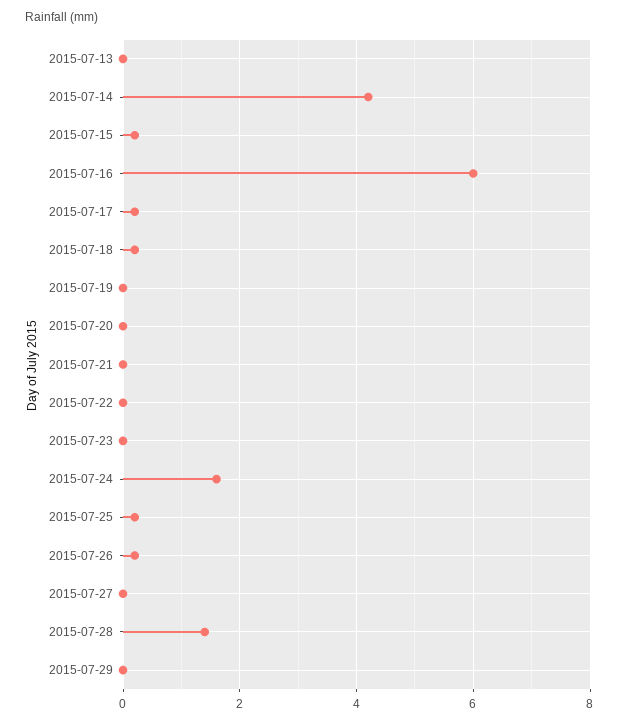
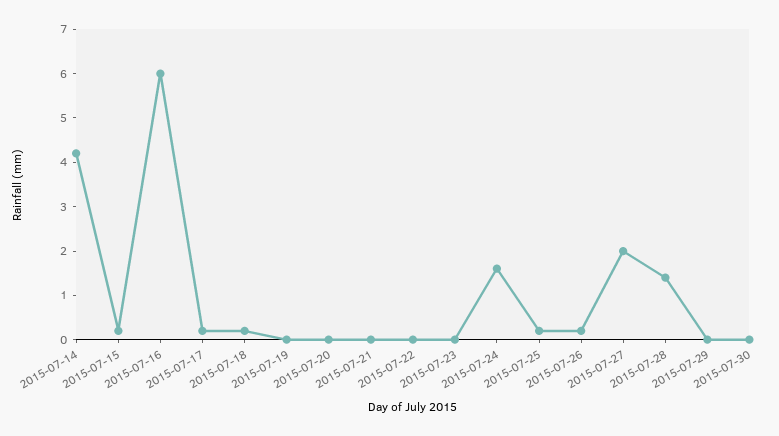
2015-07-13: 0 -> none
2015-07-27: 0 -> 2
2015-07-30: none -> 0

